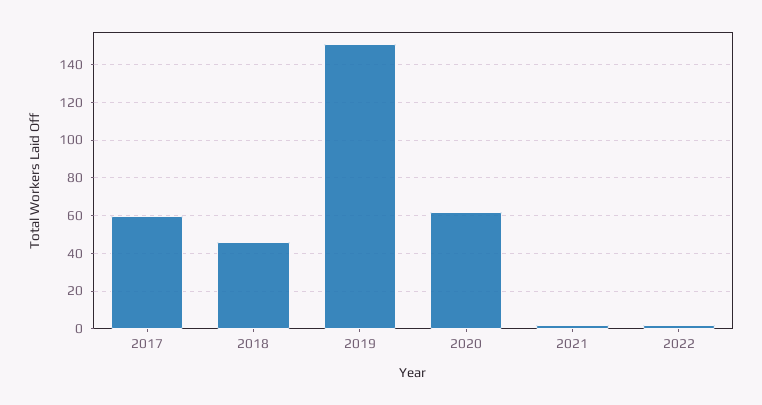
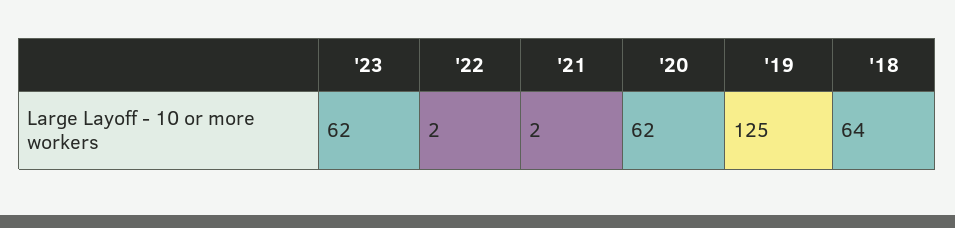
2017: 60 -> none
2018: 45 -> 64
2019: 150 -> 125
'23: none -> 62

